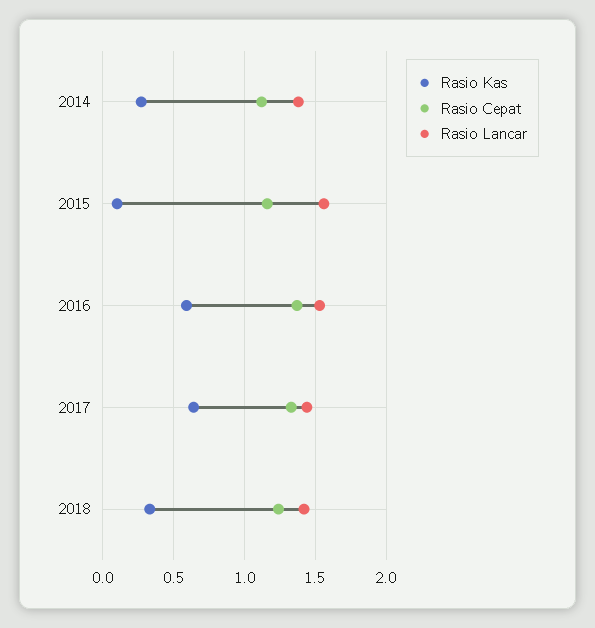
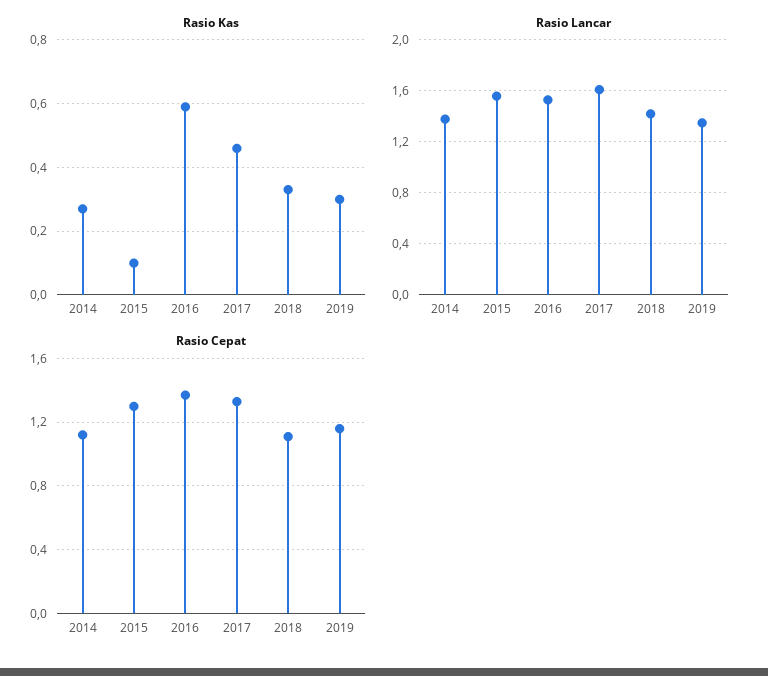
Rasio Cepat, 2015: 1.15 -> 1.3
Rasio Kas, 2017: 0.65 -> 0.45
Rasio Lancar, 2017: 1.45 -> 1.6
Rasio Cepat, 2018: 1.25 -> 1.1
Rasio Kas, 2019: none -> 0.3
Rasio Lancar, 2019: none -> 1.35
Rasio Cepat, 2019: none -> 1.15

